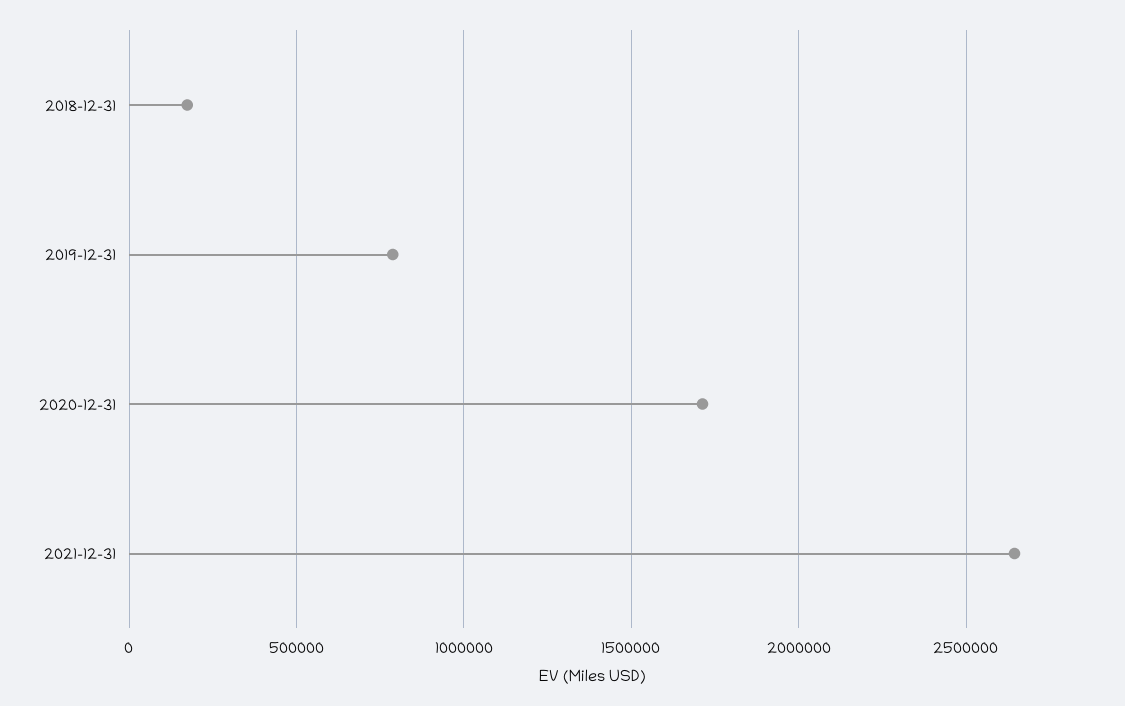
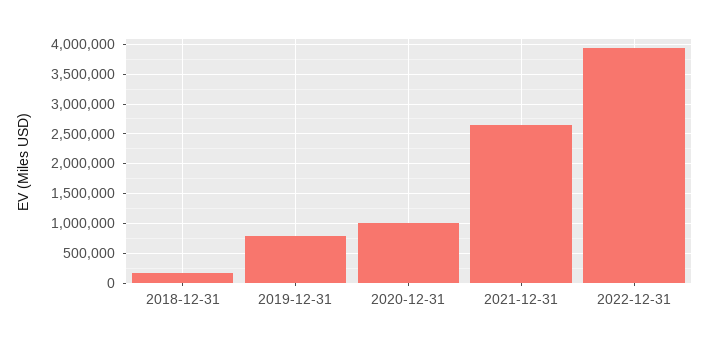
2020-12-31: 1700000 -> 1000000
2022-12-31: none -> 4000000

